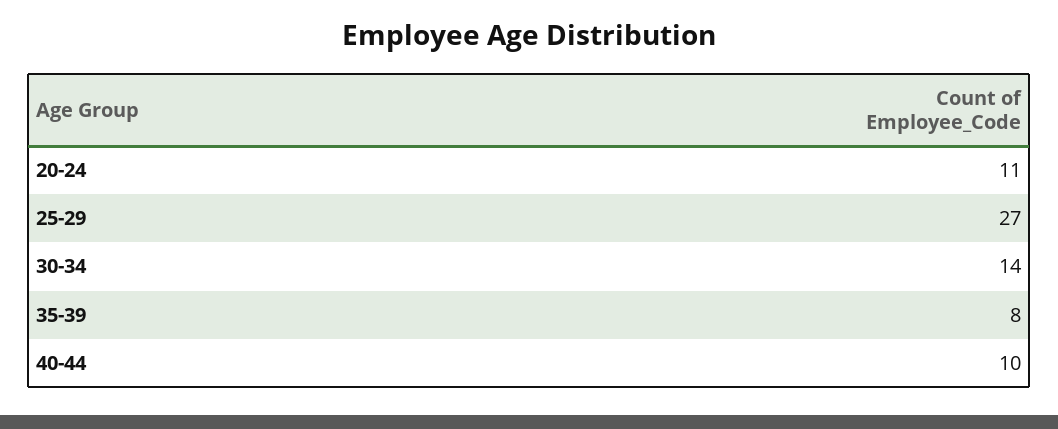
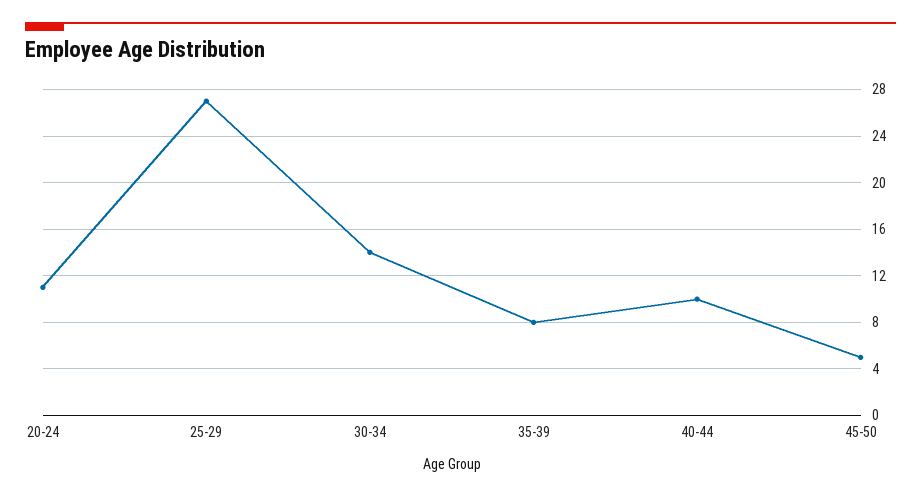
45-50: none -> 5

